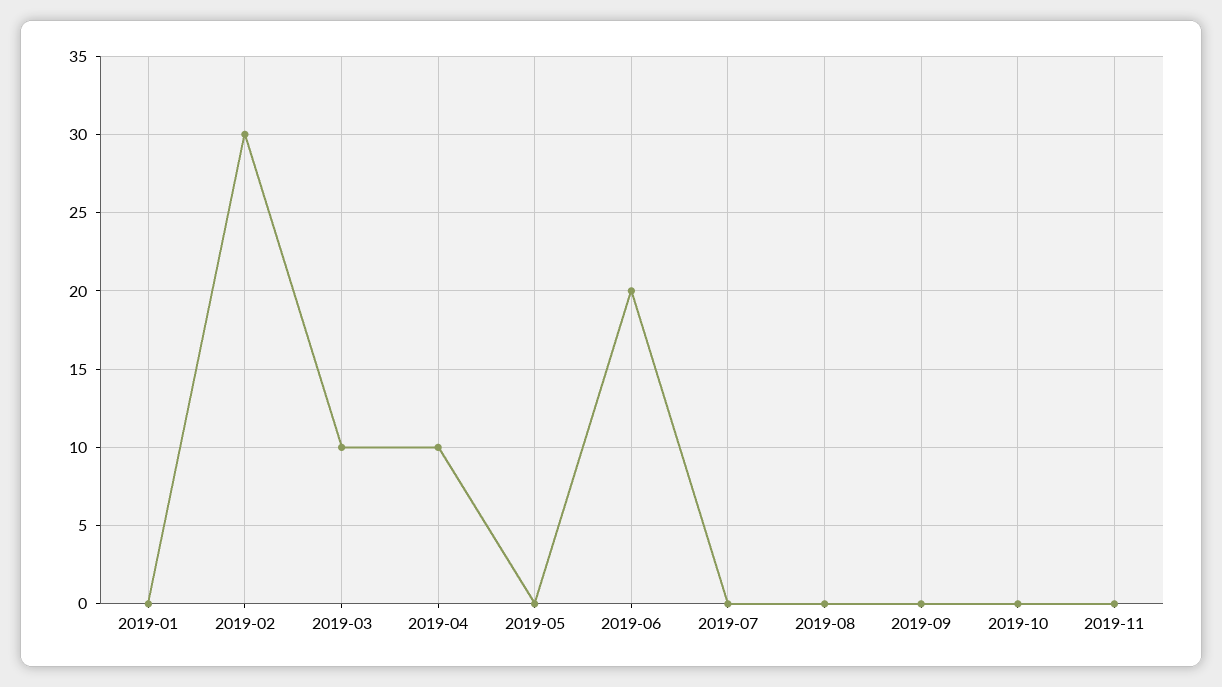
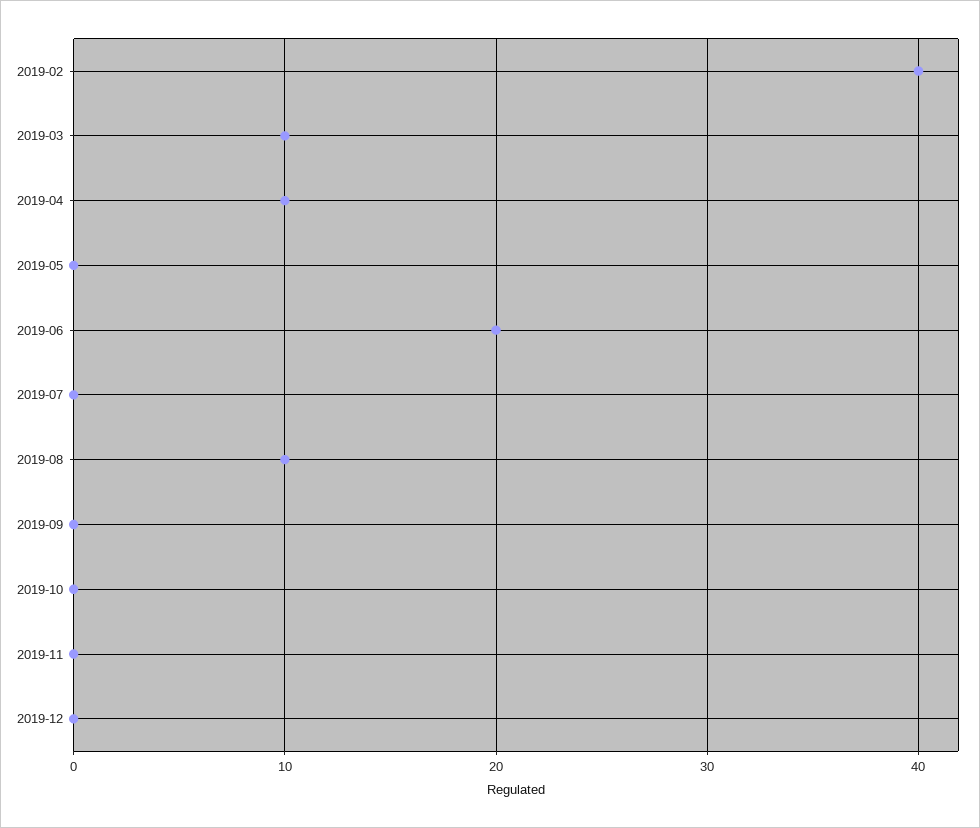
2019-01: 0 -> none
2019-02: 30 -> 40
2019-08: 0 -> 10
2019-12: none -> 0

